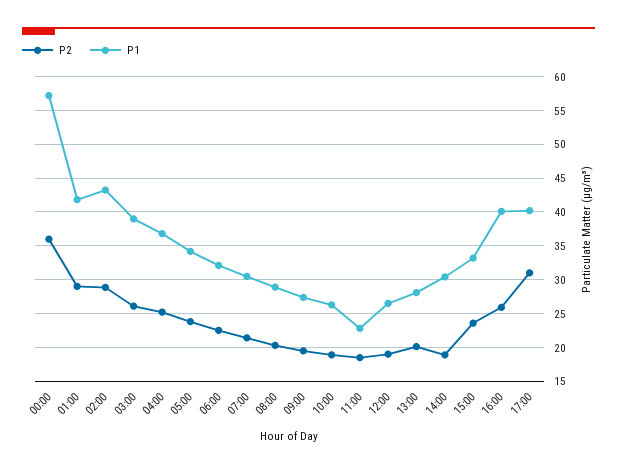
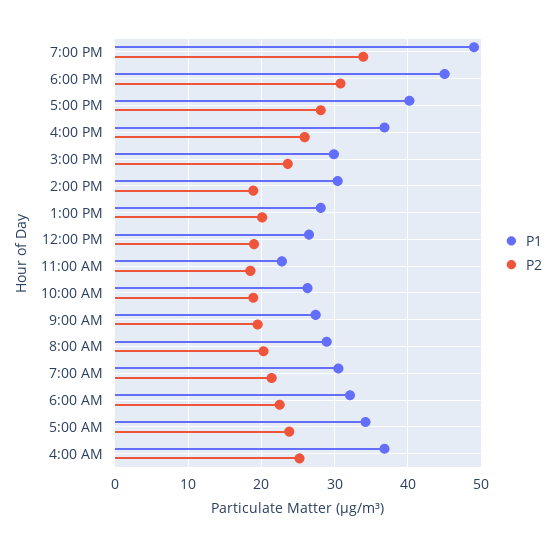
P2, 00:00: 36 -> none
P1, 00:00: 57 -> none
P2, 01:00: 29 -> none
P1, 01:00: 42 -> none
P2, 02:00: 29 -> none
P1, 02:00: 43 -> none
P2, 03:00: 26 -> none
P1, 03:00: 39 -> none
P1, 15:00: 33 -> 30
P1, 16:00: 40 -> 37
P2, 17:00: 31 -> 28
P1, 7:00 PM: none -> 49
P2, 7:00 PM: none -> 34
P1, 6:00 PM: none -> 45
P2, 6:00 PM: none -> 31

